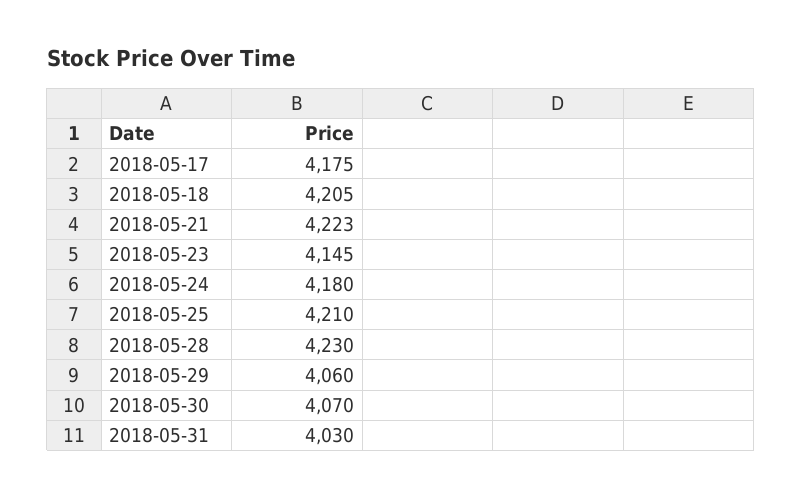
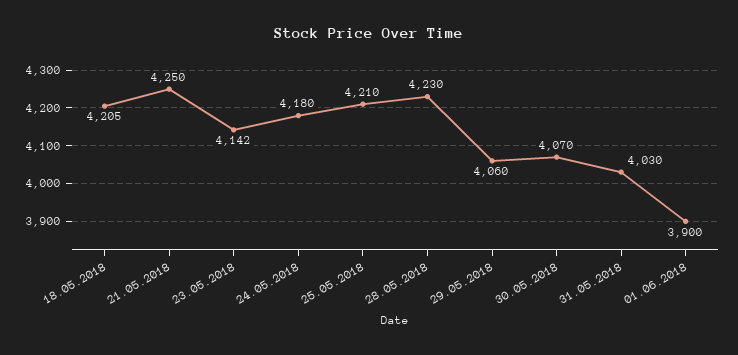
2018-05-17: 4175 -> none
2018-05-21: 4223 -> 4250
2018-05-23: 4145 -> 4142
01.06.2018: none -> 3900

